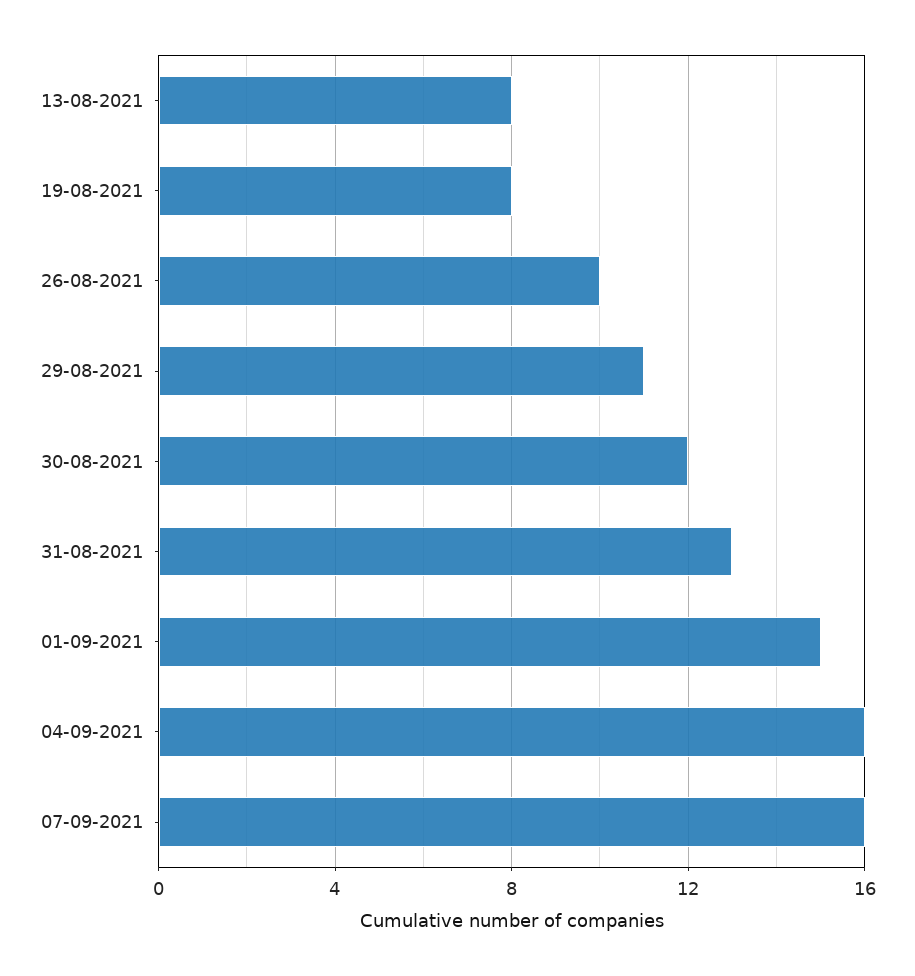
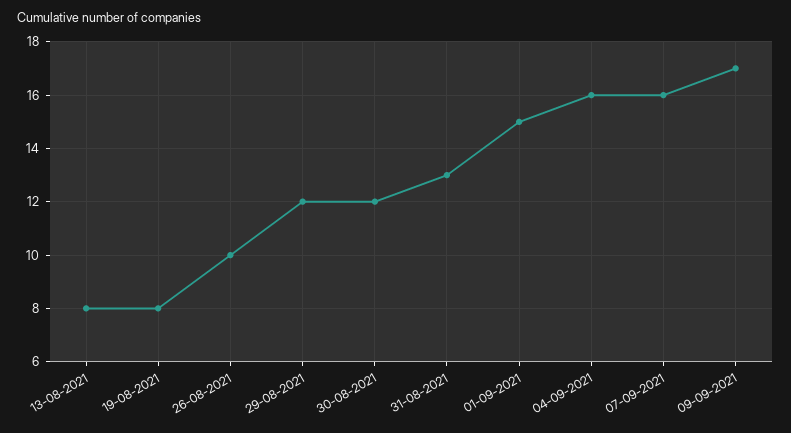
29-08-2021: 11 -> 12
09-09-2021: none -> 17

